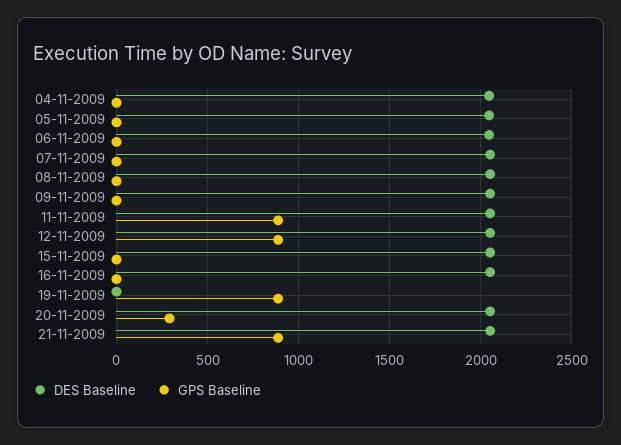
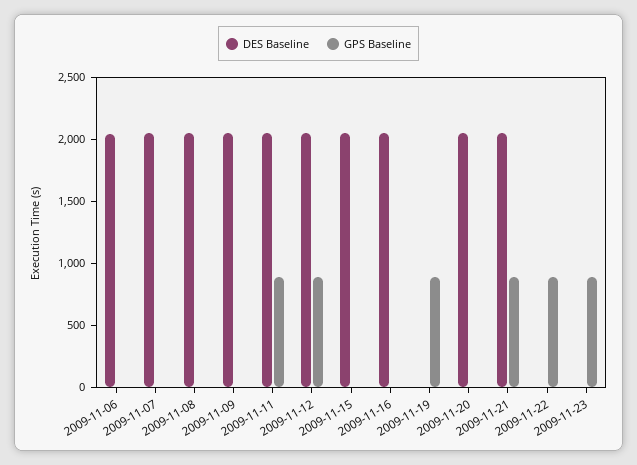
DES Baseline, 04-11-2009: 2050 -> none
GPS Baseline, 04-11-2009: 0 -> none
DES Baseline, 05-11-2009: 2050 -> none
GPS Baseline, 05-11-2009: 0 -> none
GPS Baseline, 20-11-2009: 300 -> 0
DES Baseline, 2009-11-22: none -> 0
GPS Baseline, 2009-11-22: none -> 900
DES Baseline, 2009-11-23: none -> 0
GPS Baseline, 2009-11-23: none -> 900

